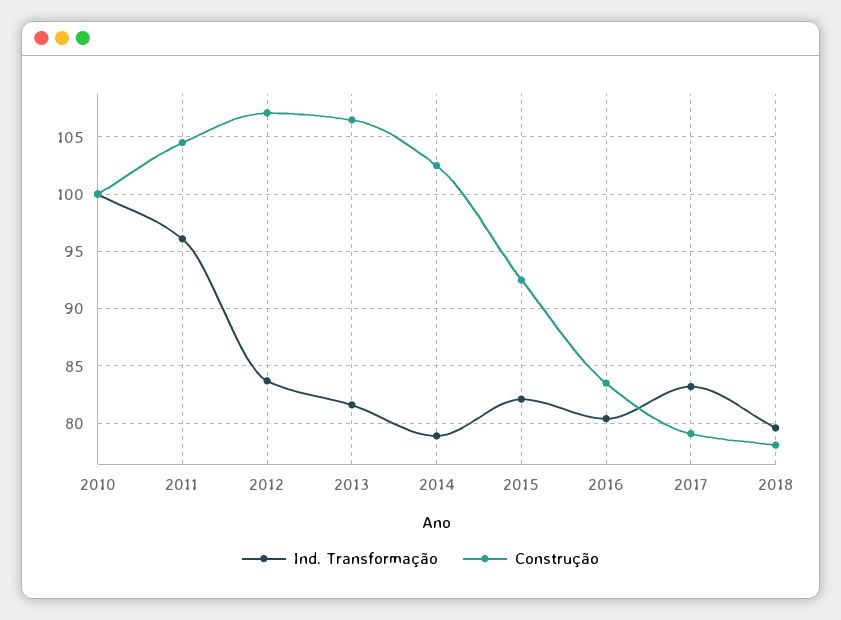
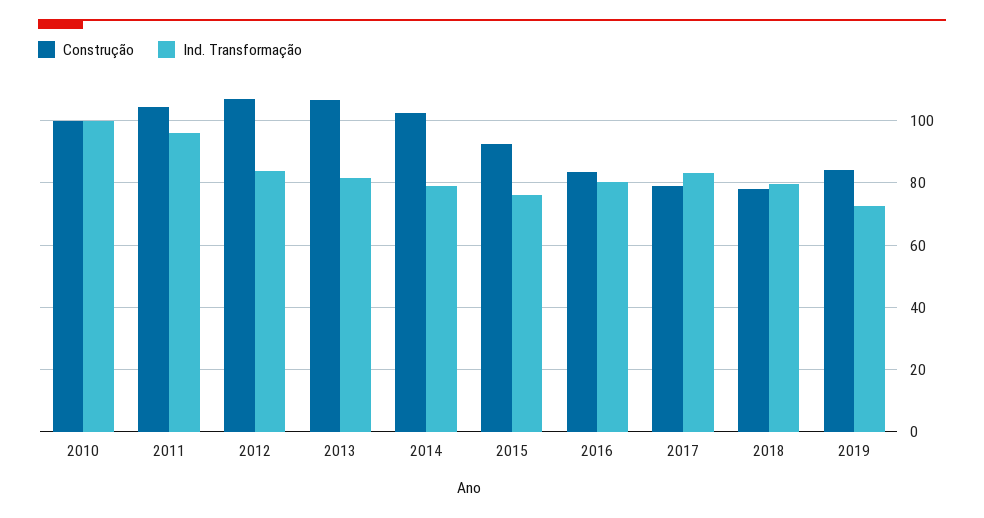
Ind. Transformação, 2015: 82 -> 76
Construção, 2019: none -> 84
Ind. Transformação, 2019: none -> 72

